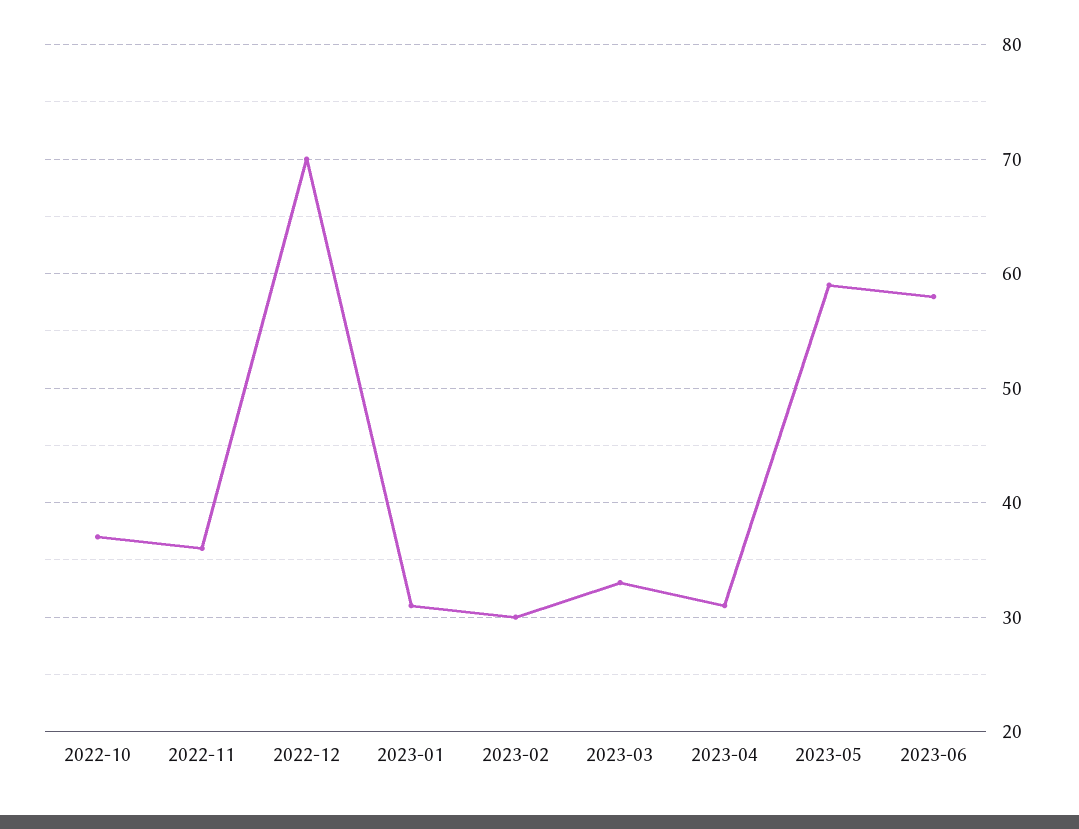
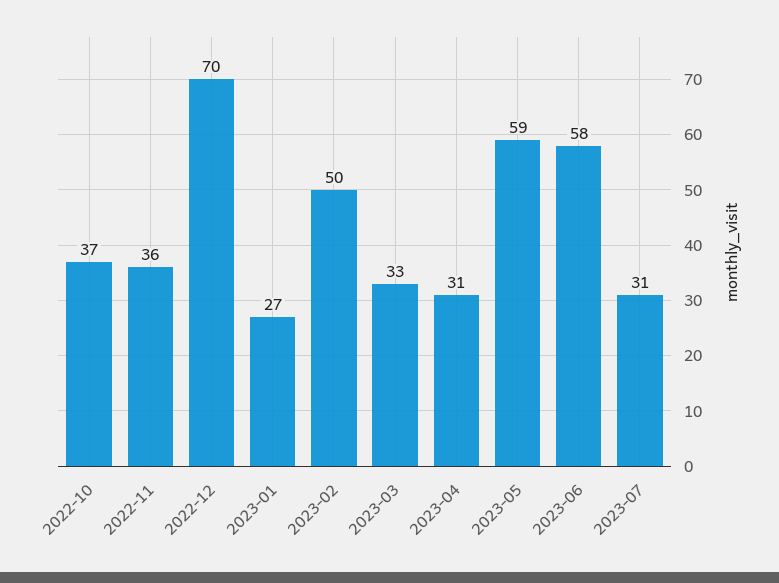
2023-01: 31 -> 27
2023-02: 30 -> 50
2023-07: none -> 31

